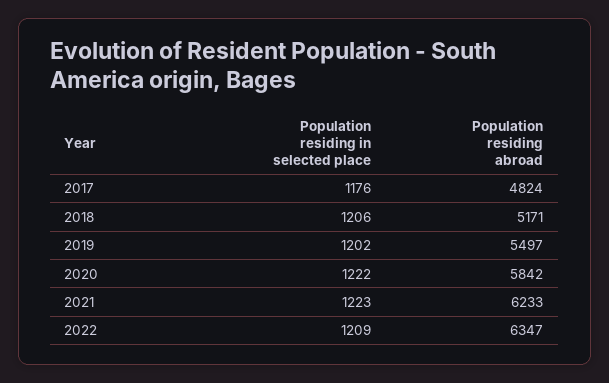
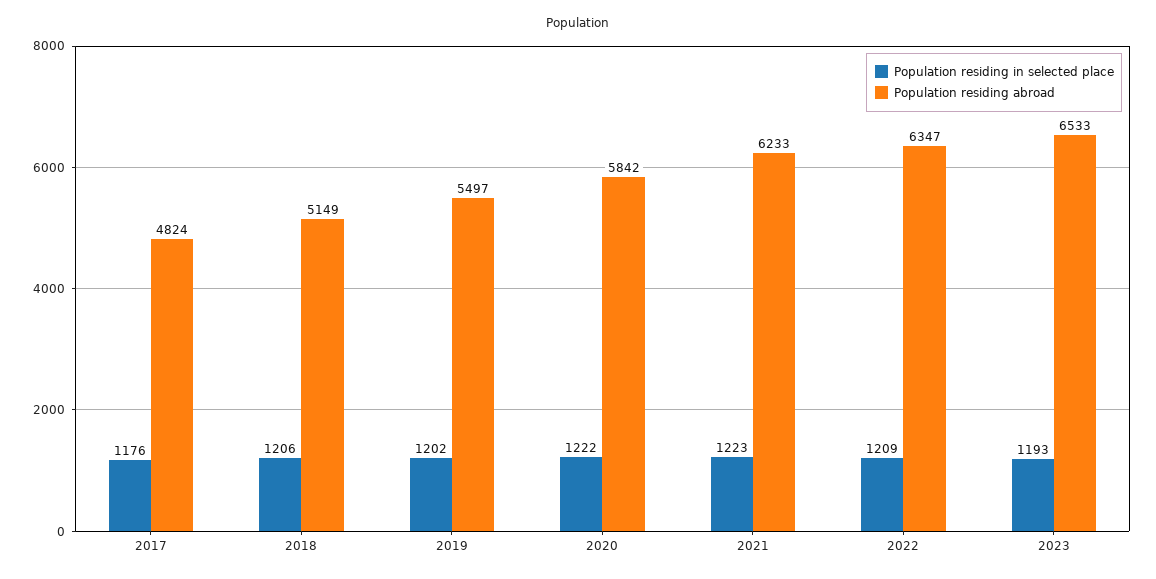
Population residing abroad, 2018: 5171 -> 5149
Population residing in selected place, 2023: none -> 1193
Population residing abroad, 2023: none -> 6533

